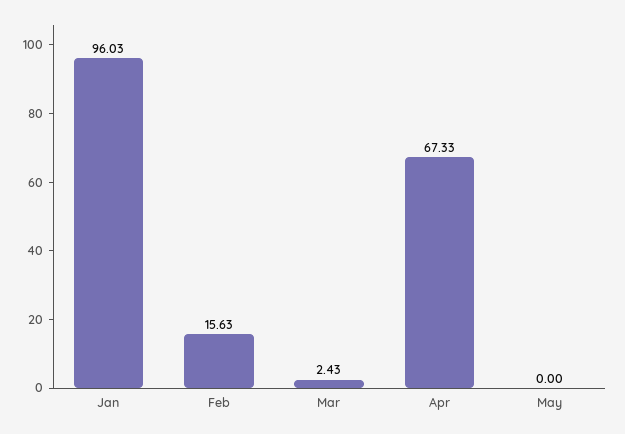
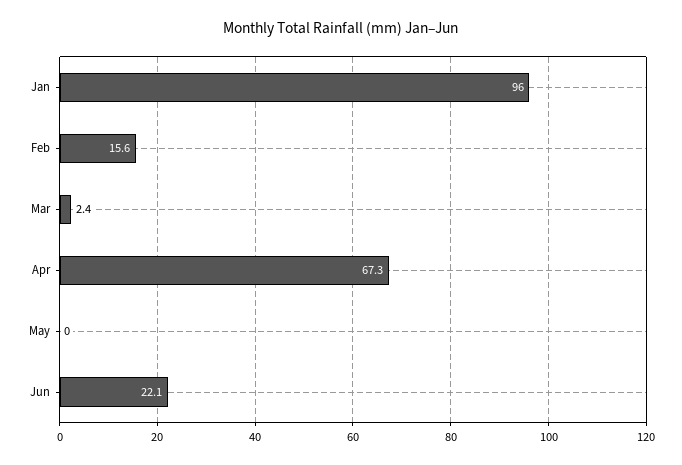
Jun: none -> 22.1

